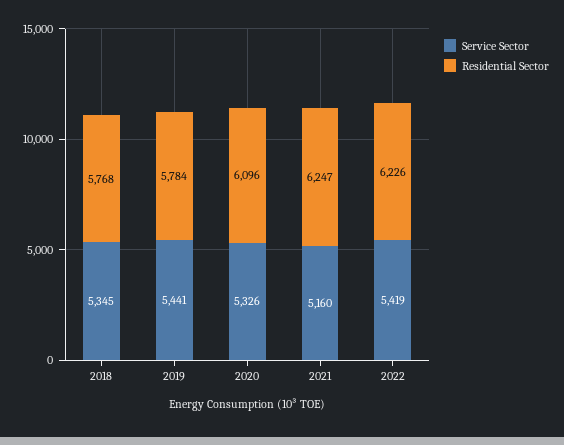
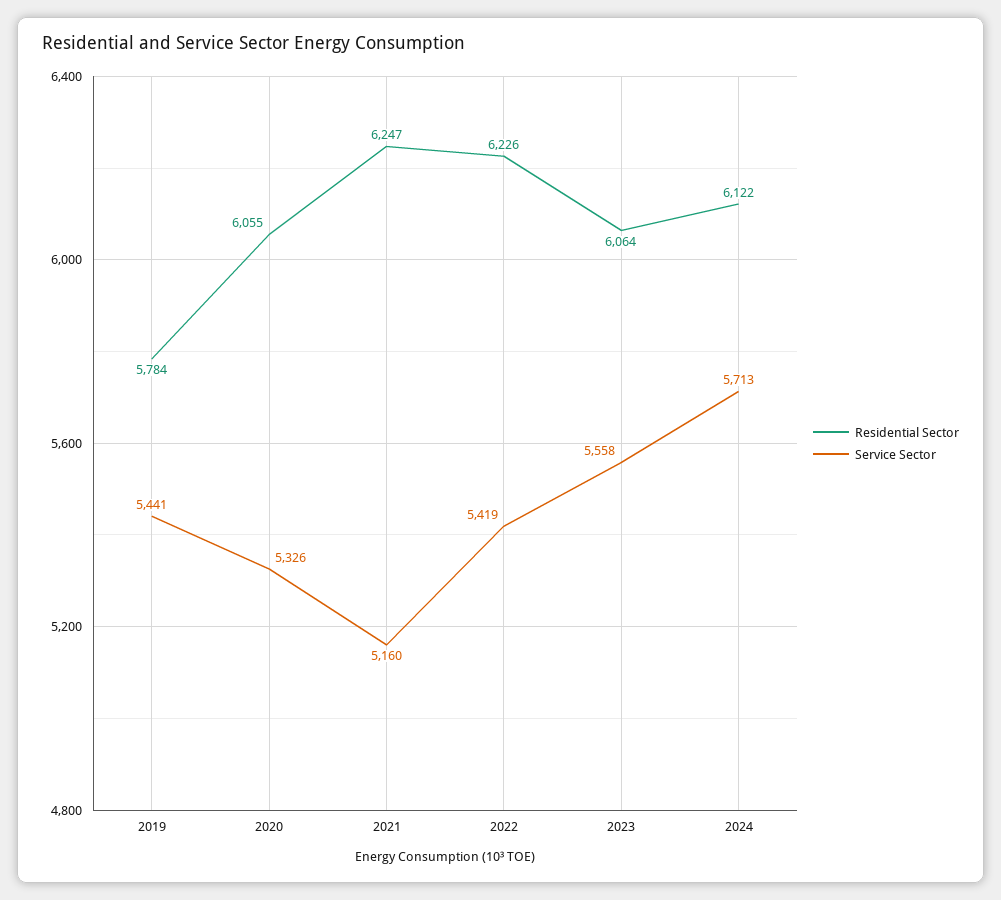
Service Sector, 2018: 5345 -> none
Residential Sector, 2018: 5768 -> none
Residential Sector, 2020: 6096 -> 6055
Residential Sector, 2023: none -> 6064
Service Sector, 2023: none -> 5558
Residential Sector, 2024: none -> 6122
Service Sector, 2024: none -> 5713

